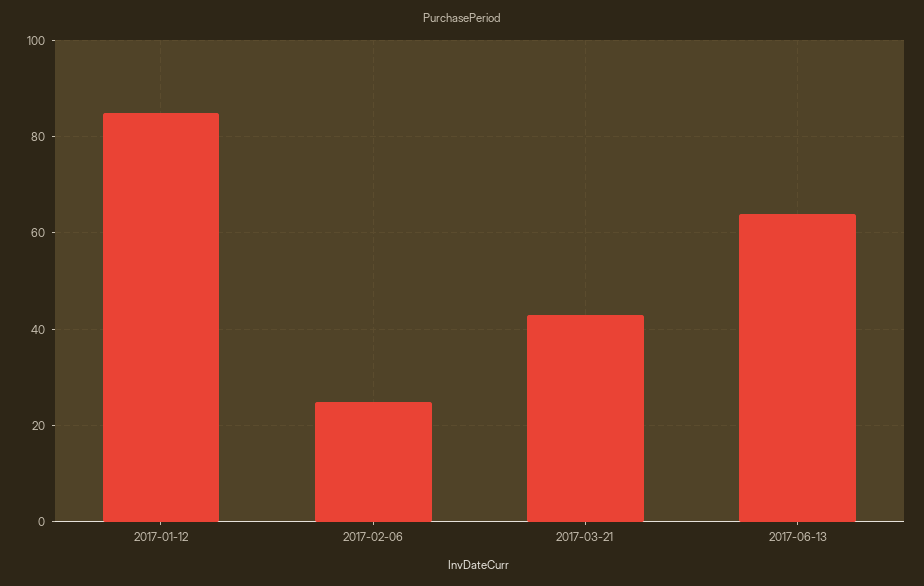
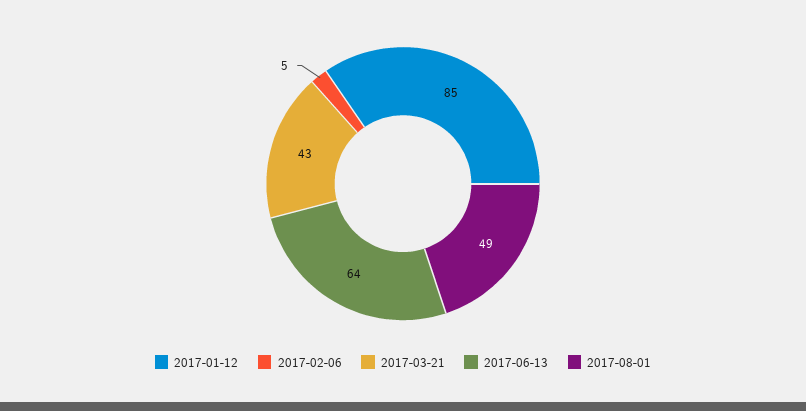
2017-02-06: 25 -> 5
2017-08-01: none -> 49

